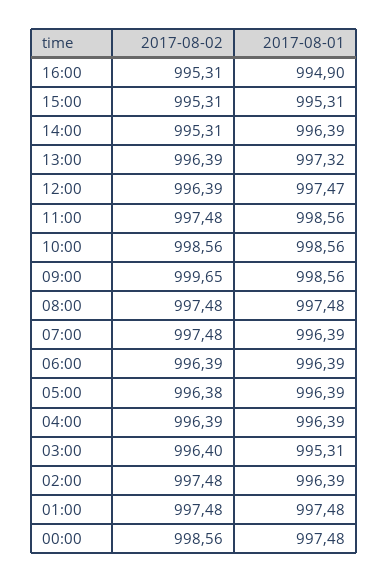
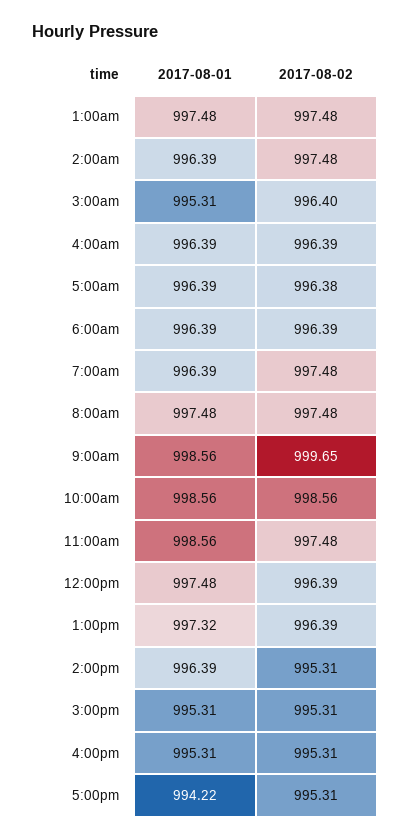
2017-08-01, 16:00: 994.9 -> 995.31
2017-08-01, 12:00: 997.47 -> 997.48
2017-08-02, 00:00: 998.56 -> none
2017-08-01, 00:00: 997.48 -> none
2017-08-01, 5:00pm: none -> 994.22
2017-08-02, 5:00pm: none -> 995.31

